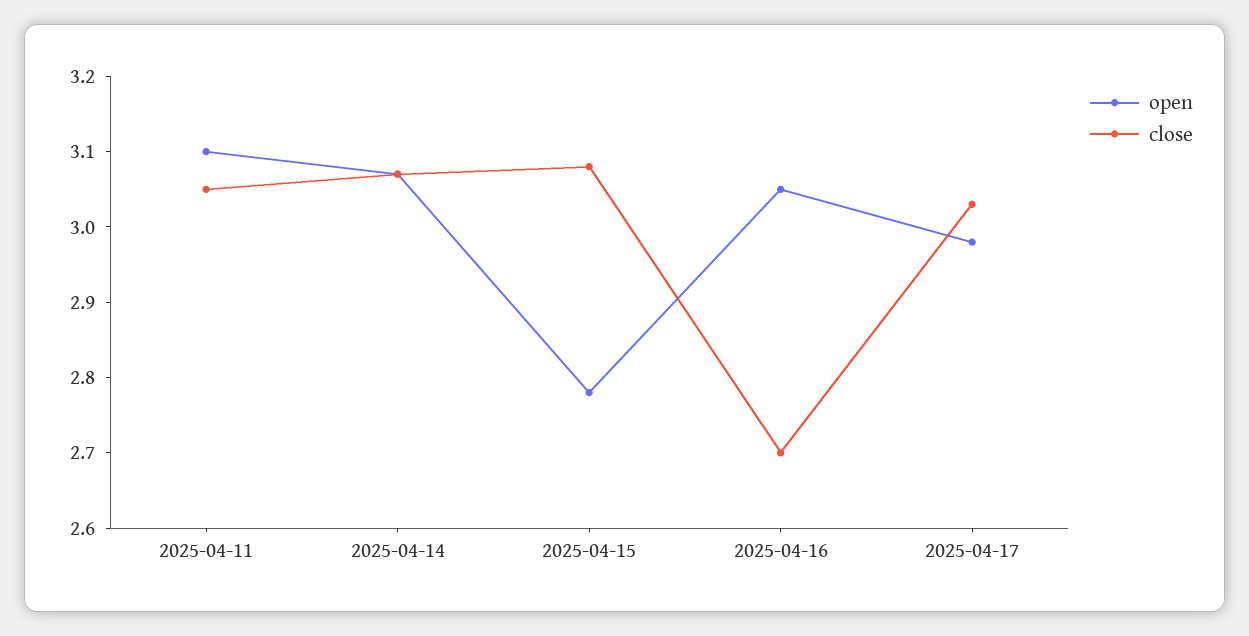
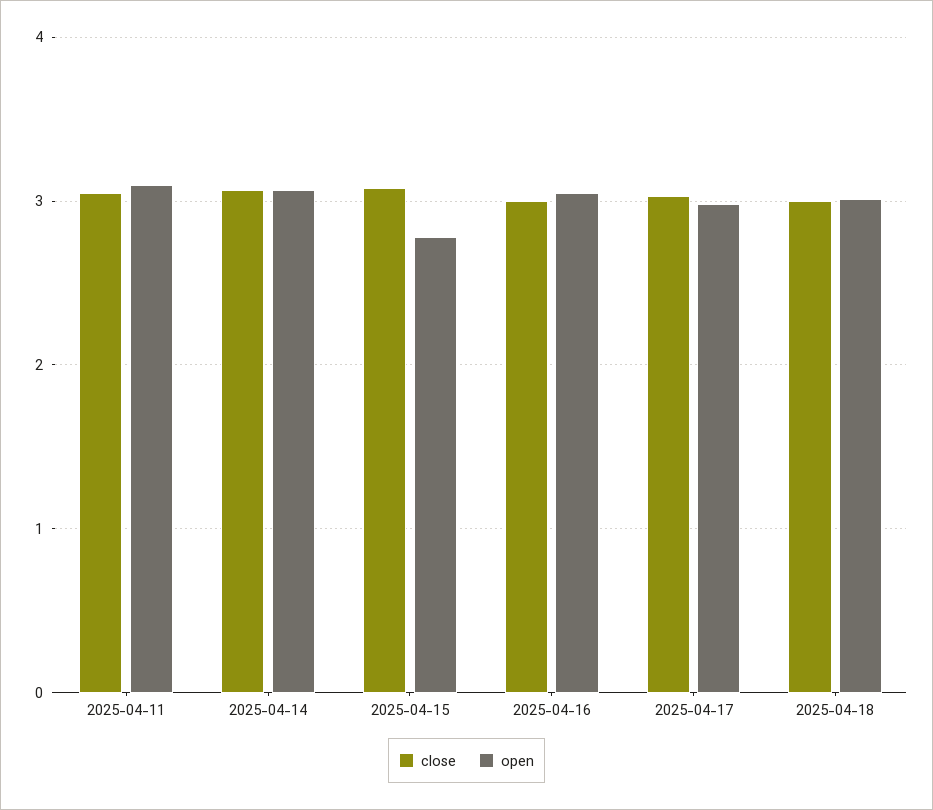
close, 2025-04-16: 2.7 -> 3
close, 2025-04-18: none -> 3
open, 2025-04-18: none -> 3

